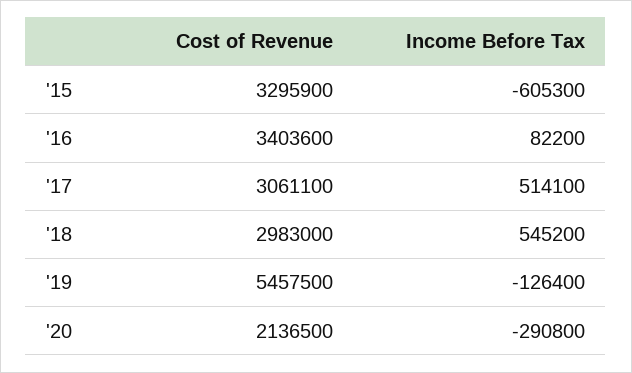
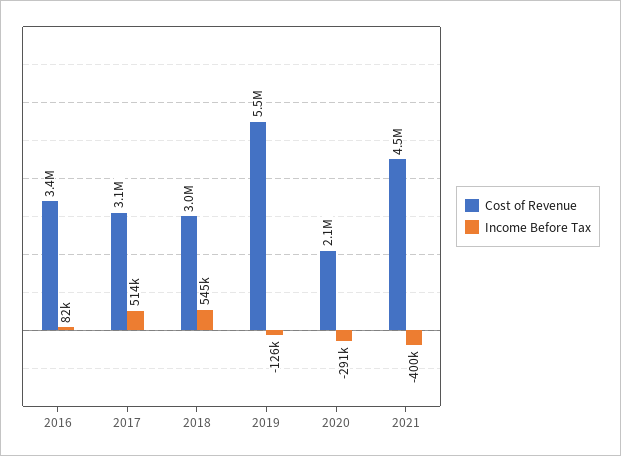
Cost of Revenue, '15: 3295900 -> none
Income Before Tax, '15: -605300 -> none
Cost of Revenue, 2021: none -> 4500000
Income Before Tax, 2021: none -> -400000

